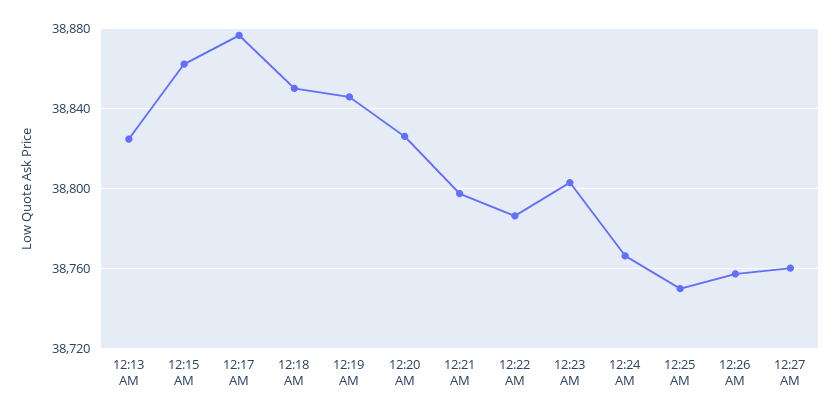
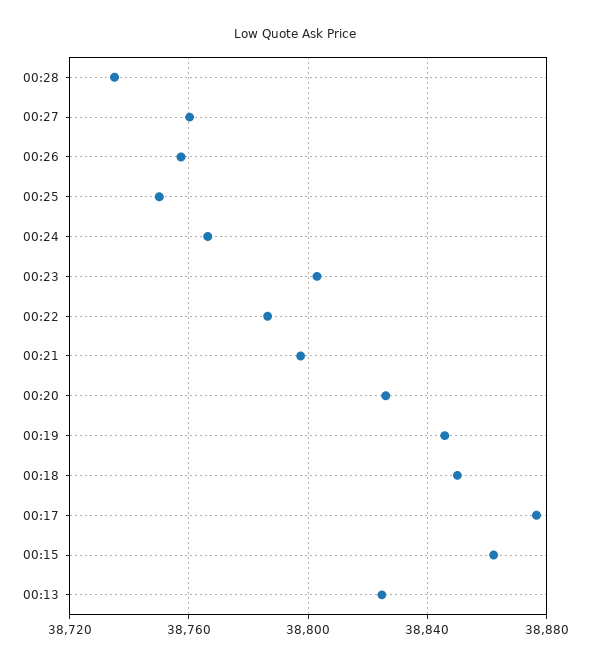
00:28: none -> 38735

